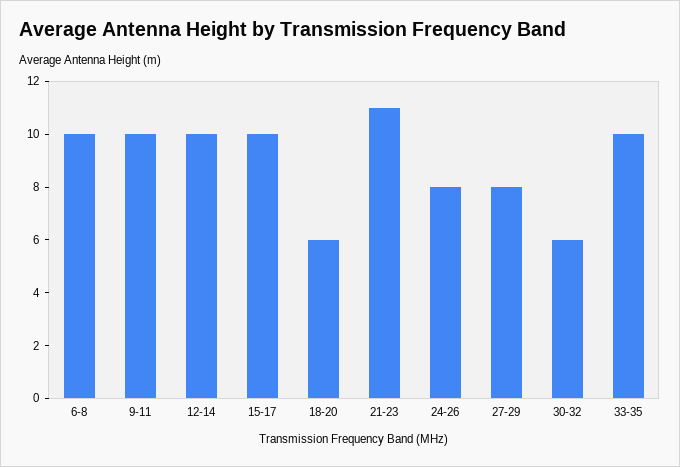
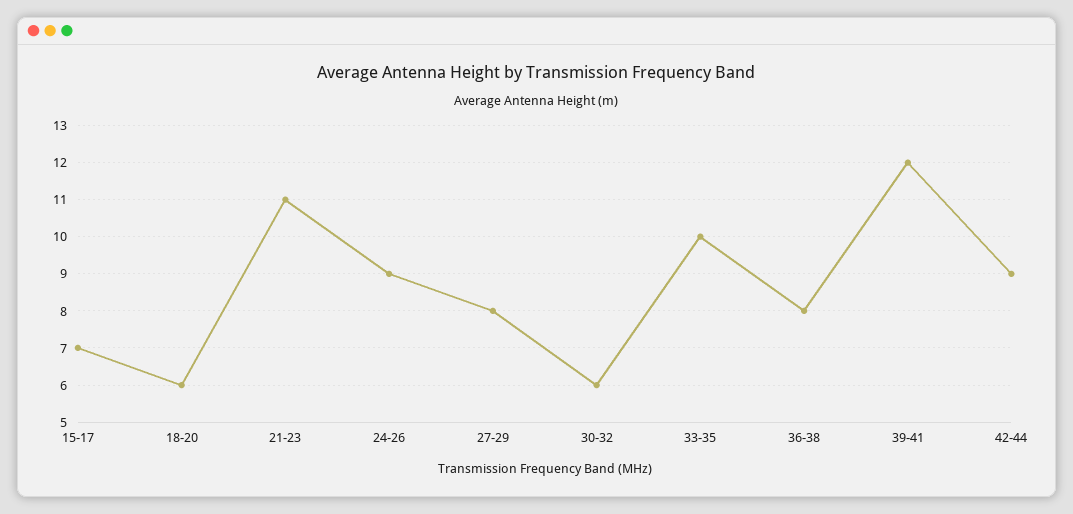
6-8: 10 -> none
9-11: 10 -> none
12-14: 10 -> none
15-17: 10 -> 7
24-26: 8 -> 9
36-38: none -> 8
39-41: none -> 12
42-44: none -> 9

